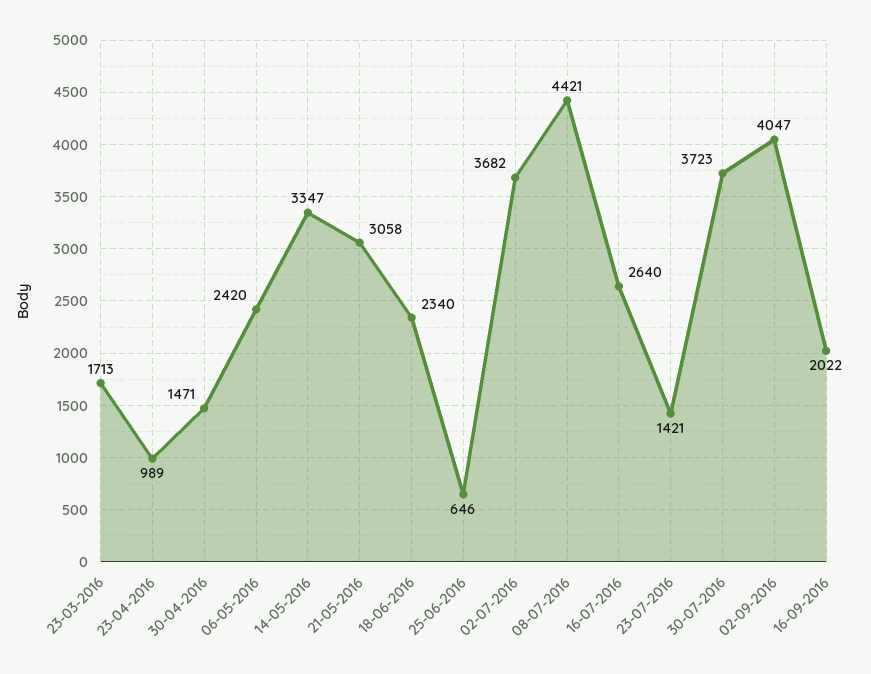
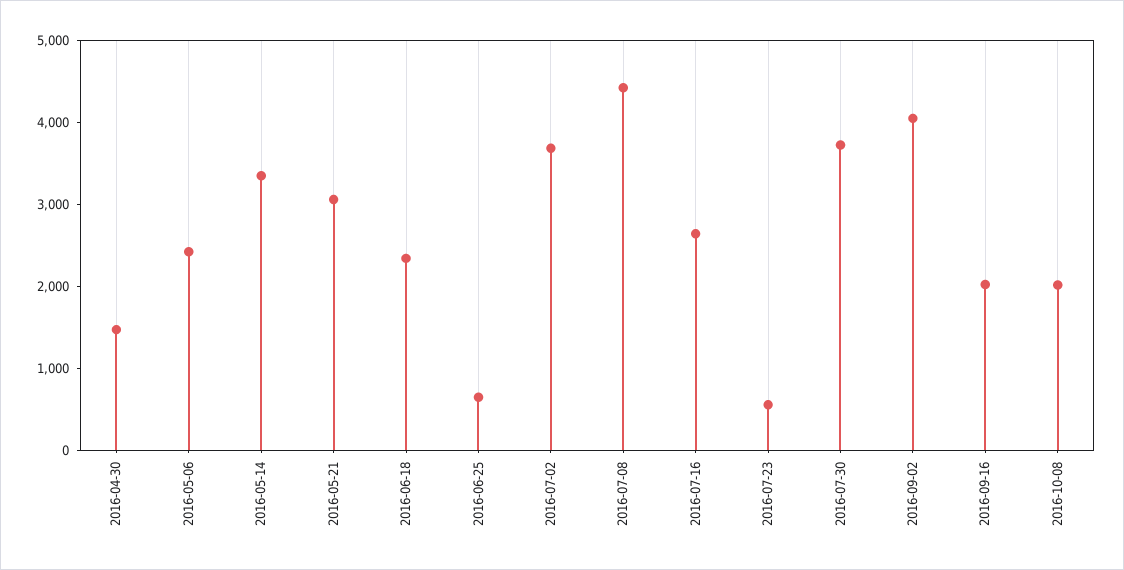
23-03-2016: 1713 -> none
23-04-2016: 989 -> none
23-07-2016: 1421 -> 600
2016-10-08: none -> 2000

